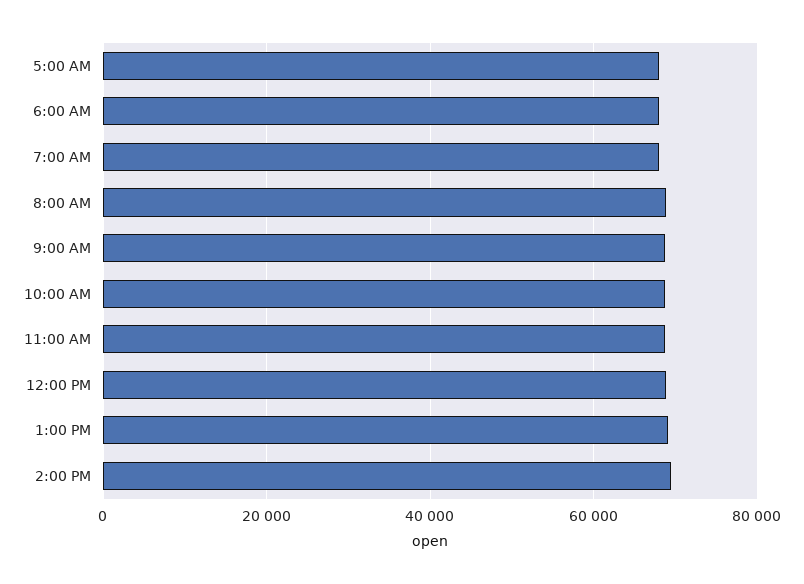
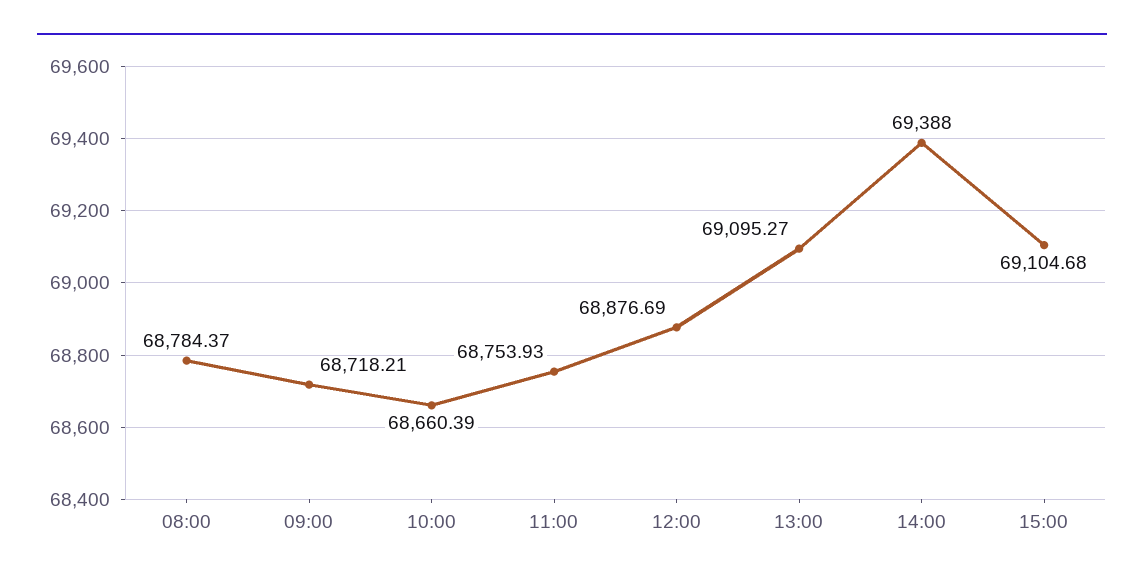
5:00 AM: 68000 -> none
6:00 AM: 68000 -> none
7:00 AM: 68000 -> none
15:00: none -> 69104.68

